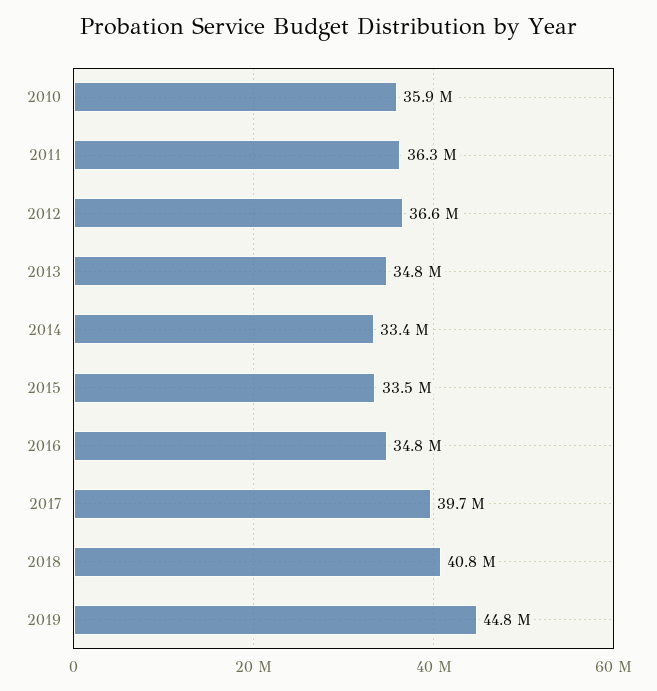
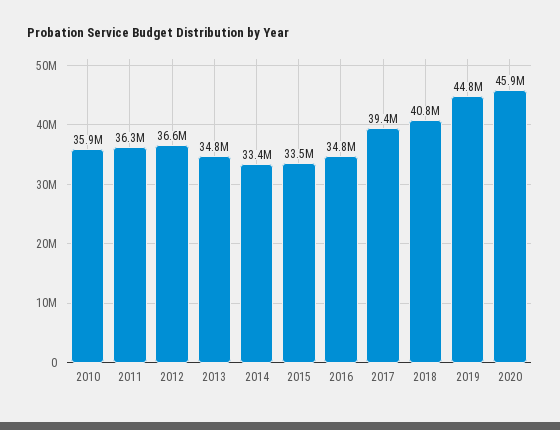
2017: 39700000 -> 39400000
2020: none -> 45900000

